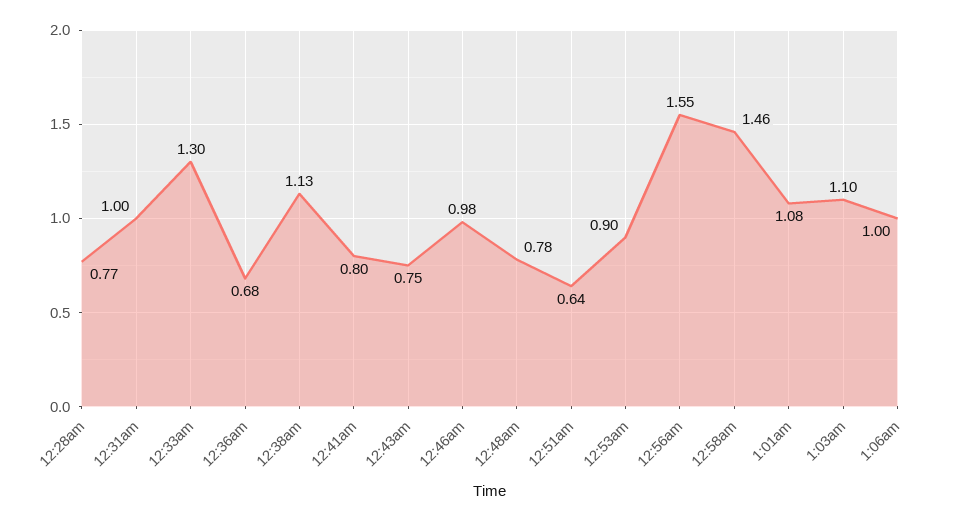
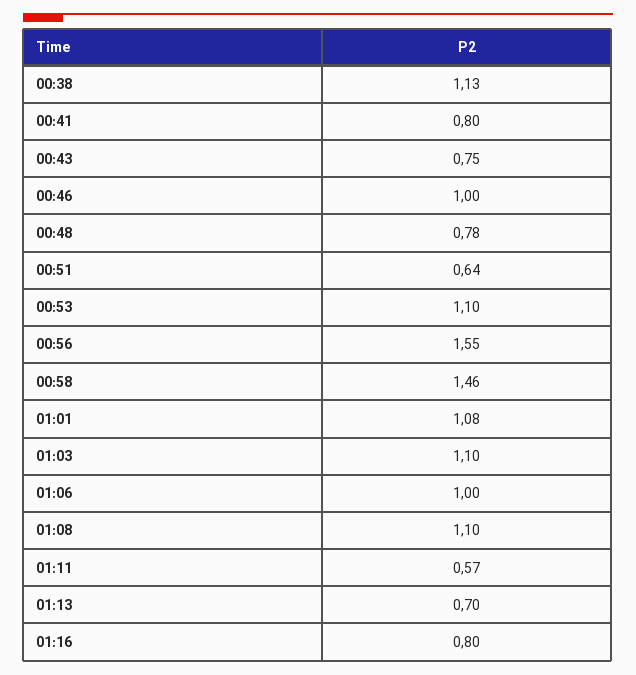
12:28am: 0.77 -> none
12:31am: 1 -> none
12:33am: 1.3 -> none
12:36am: 0.68 -> none
12:46am: 0.98 -> 1
12:53am: 0.9 -> 1.1
01:08: none -> 1.1
01:11: none -> 0.57
01:13: none -> 0.7
01:16: none -> 0.8

